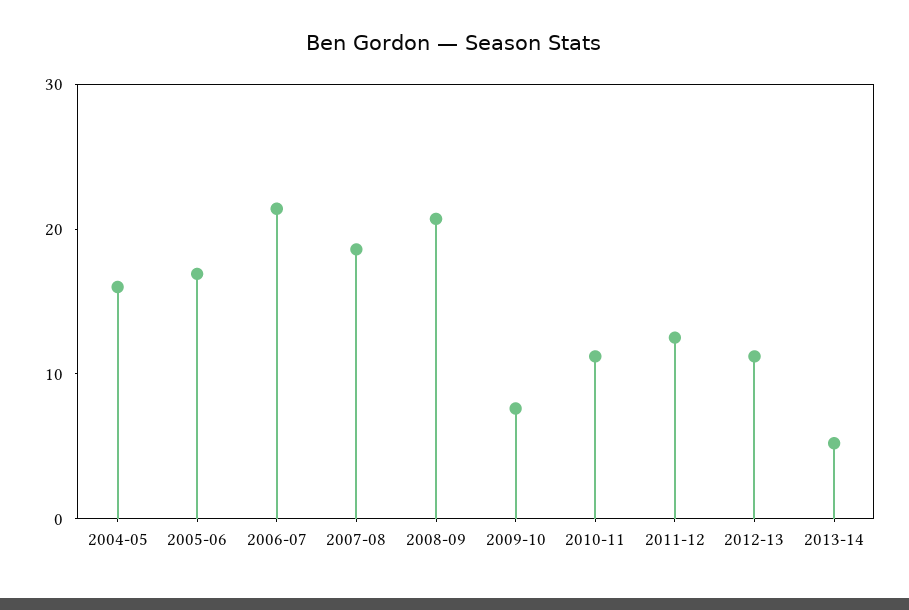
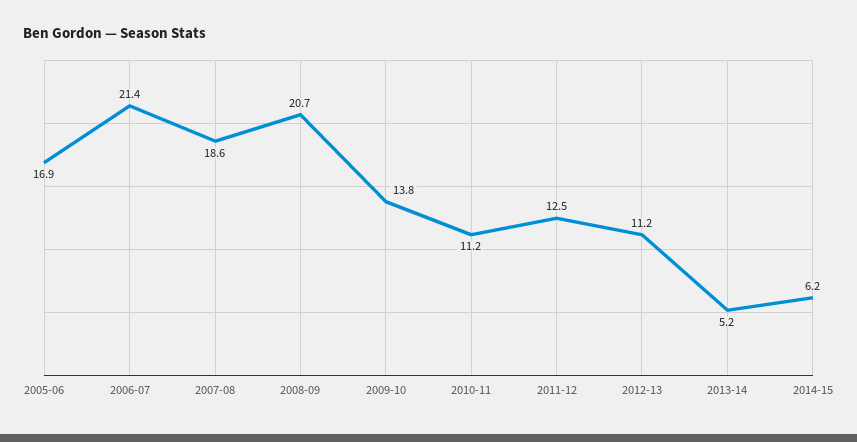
2004-05: 16 -> none
2009-10: 8 -> 13.8
2014-15: none -> 6.2

